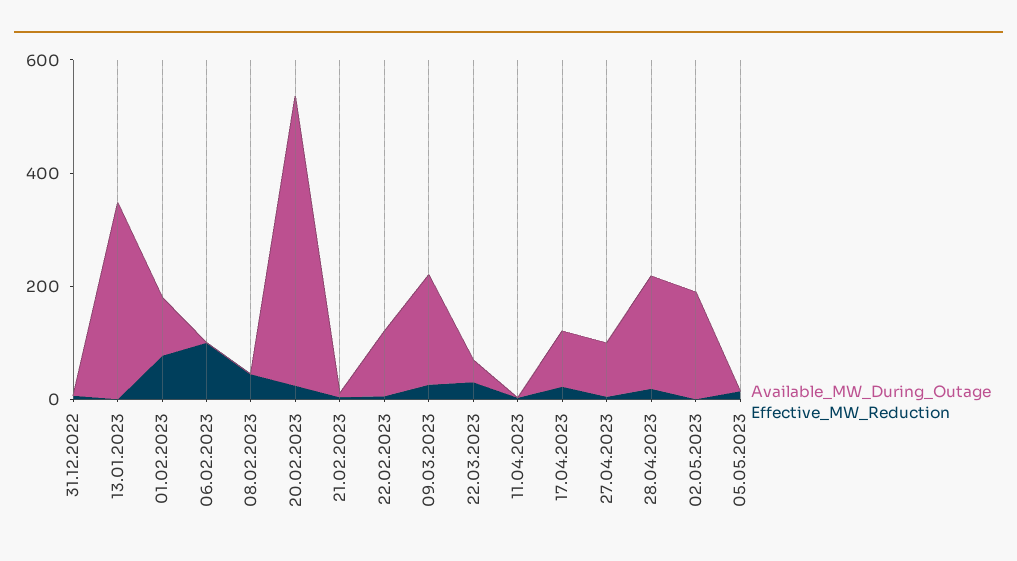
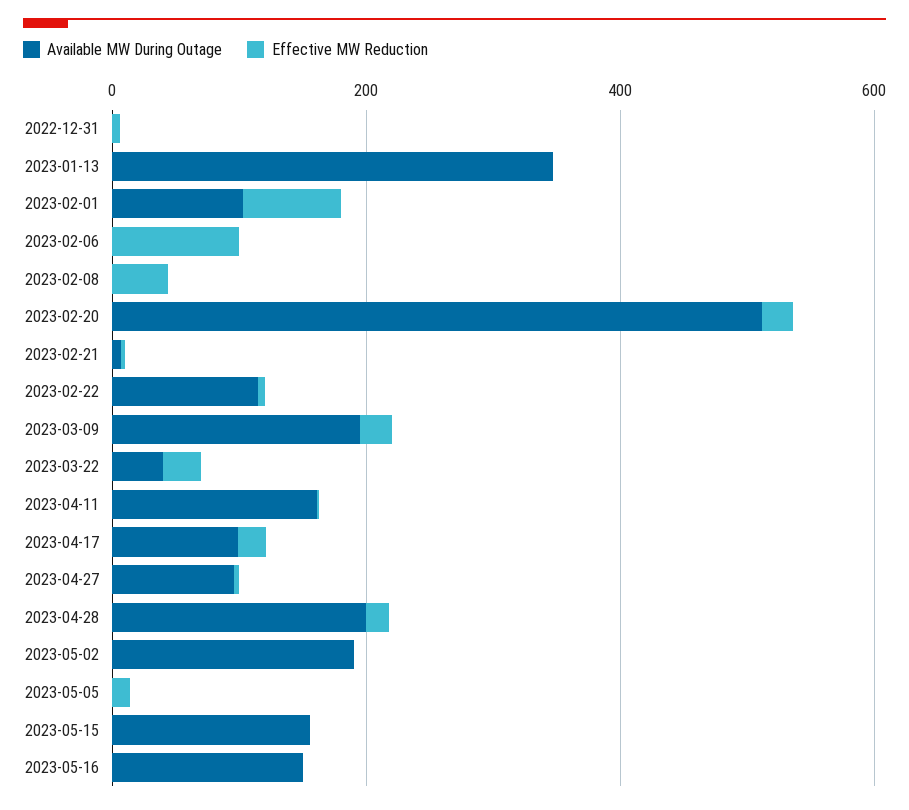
Available_MW_During_Outage, 11.04.2023: 0 -> 150
Available_MW_During_Outage, 2023-05-15: none -> 150
Effective_MW_Reduction, 2023-05-15: none -> 0
Available_MW_During_Outage, 2023-05-16: none -> 150
Effective_MW_Reduction, 2023-05-16: none -> 0

